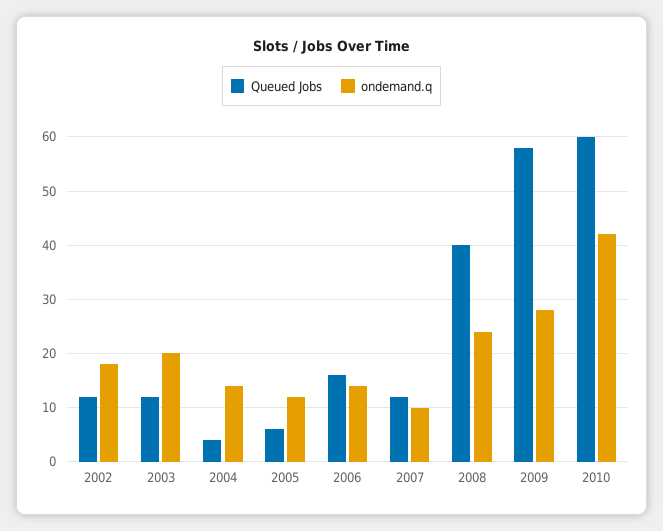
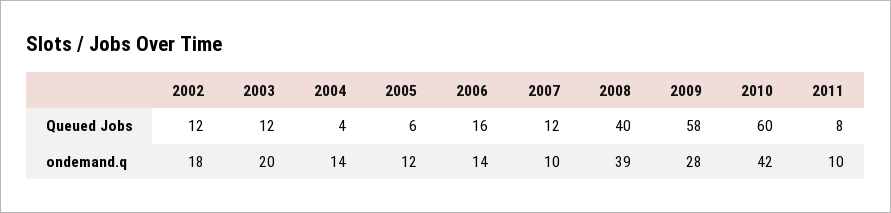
ondemand.q, 2008: 25 -> 39
Queued Jobs, 2011: none -> 8
ondemand.q, 2011: none -> 10

